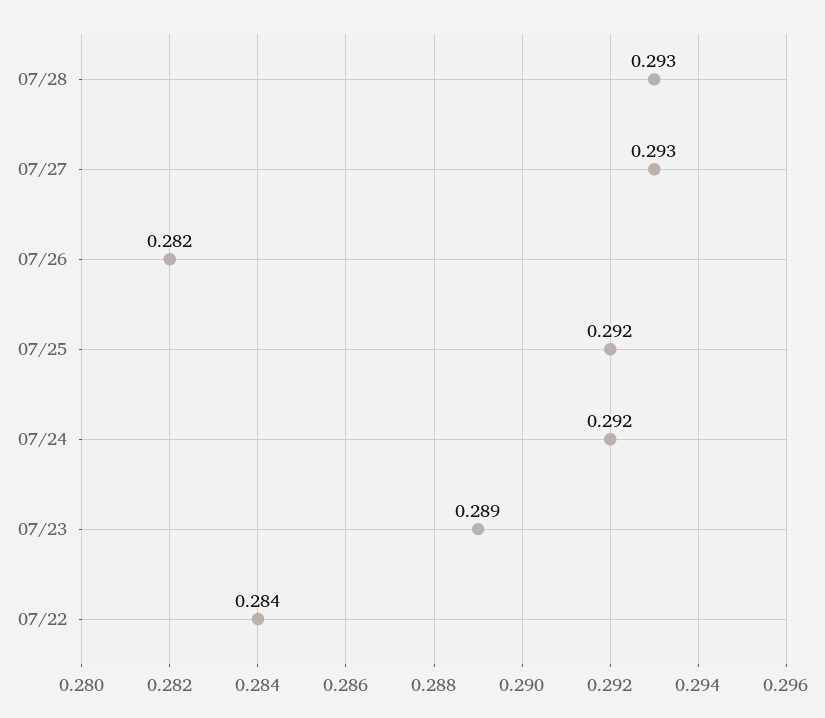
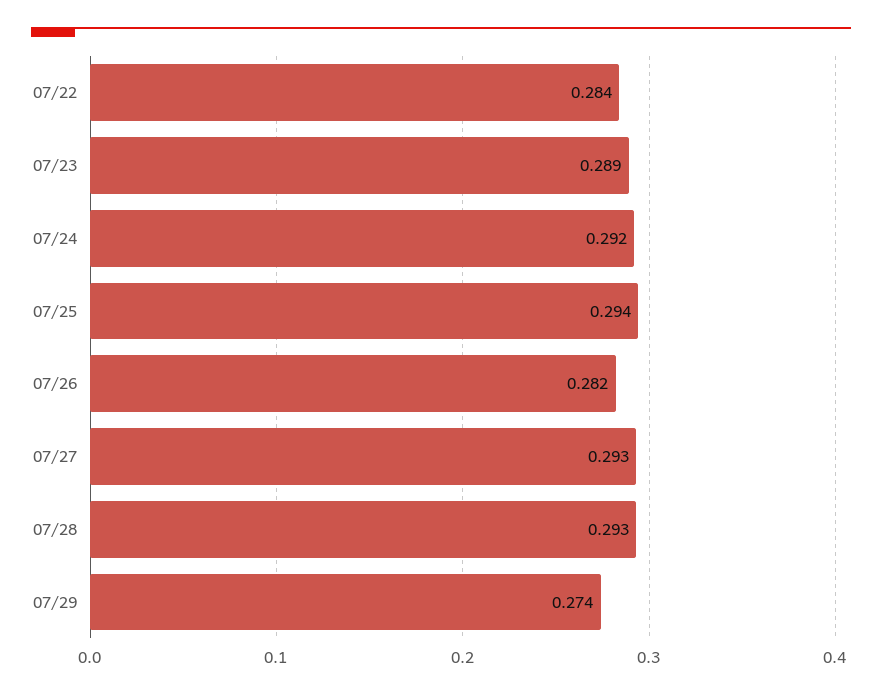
07/25: 0.292 -> 0.294
07/29: none -> 0.274

